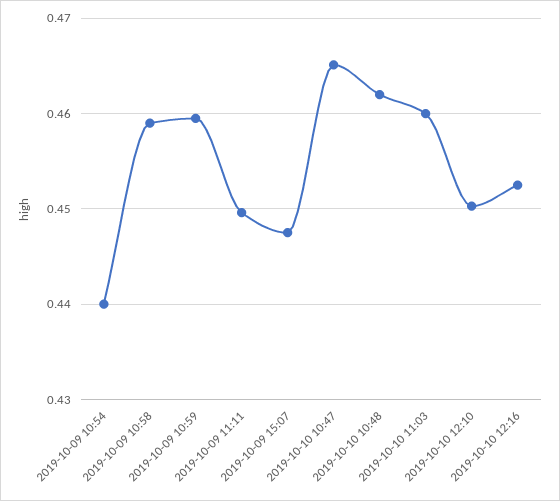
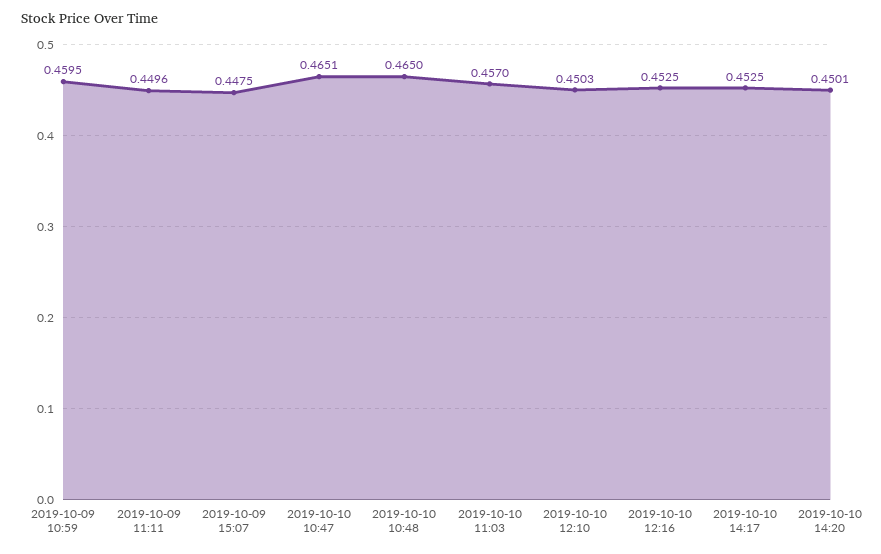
2019-10-09 10:54: 0.44 -> none
2019-10-09 10:58: 0.459 -> none
2019-10-10 10:48: 0.462 -> 0.465
2019-10-10 11:03: 0.46 -> 0.457
2019-10-10 14:17: none -> 0.4525
2019-10-10 14:20: none -> 0.4501

